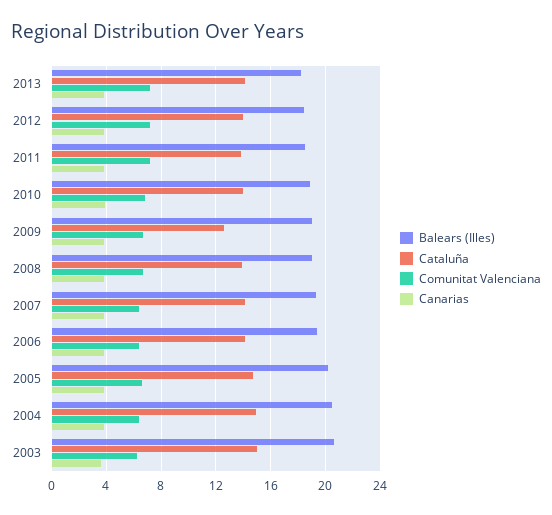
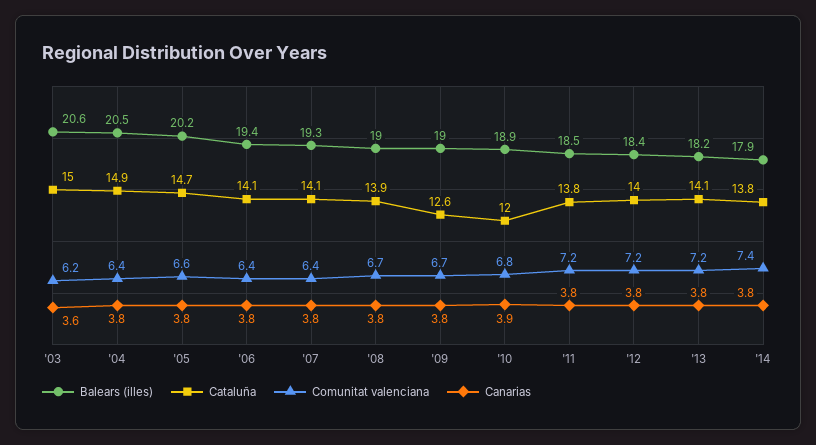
Cataluña, 2010: 14 -> 12
Balears (Illes), '14: none -> 17.9
Cataluña, '14: none -> 13.8
Comunitat Valenciana, '14: none -> 7.4
Canarias, '14: none -> 3.8

